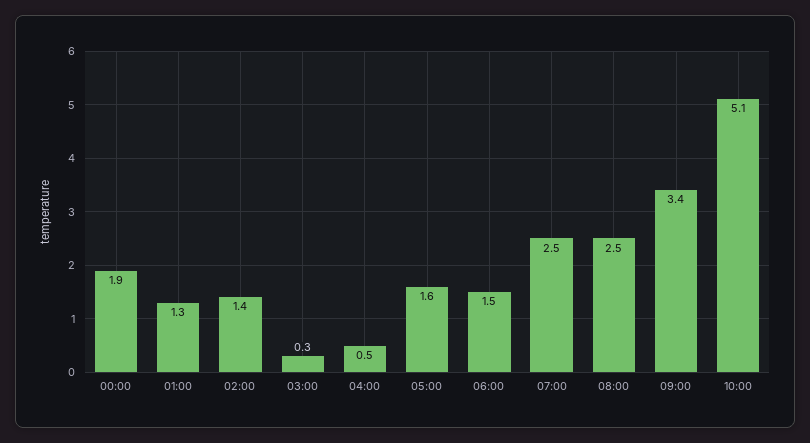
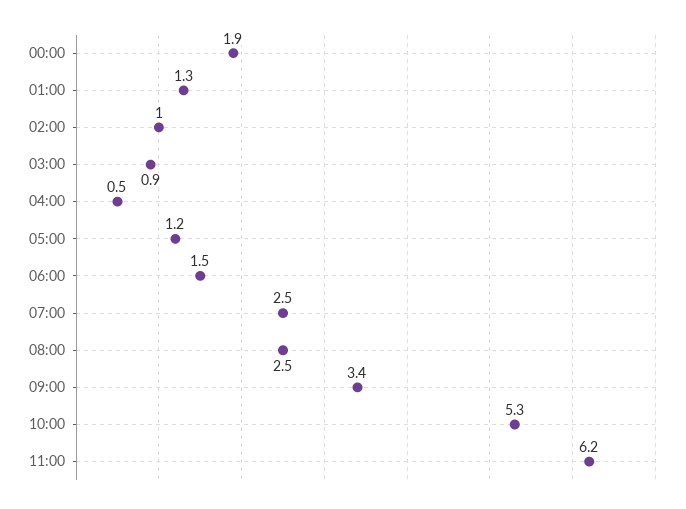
02:00: 1.4 -> 1
03:00: 0.3 -> 0.9
05:00: 1.6 -> 1.2
10:00: 5.1 -> 5.3
11:00: none -> 6.2

